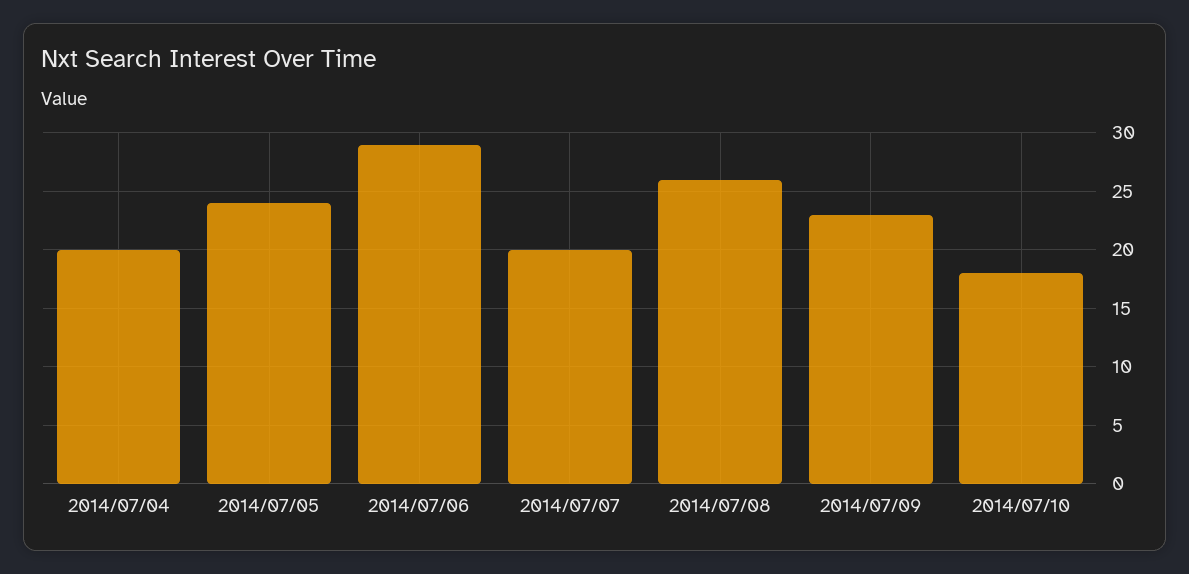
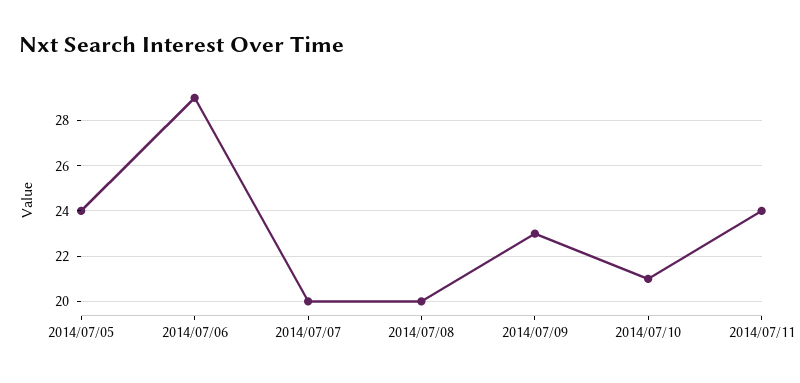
2014/07/04: 20 -> none
2014/07/08: 26 -> 20
2014/07/10: 18 -> 21
2014/07/11: none -> 24

